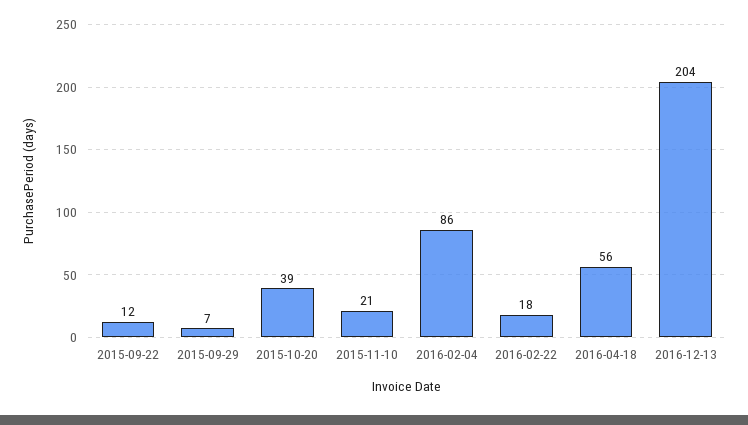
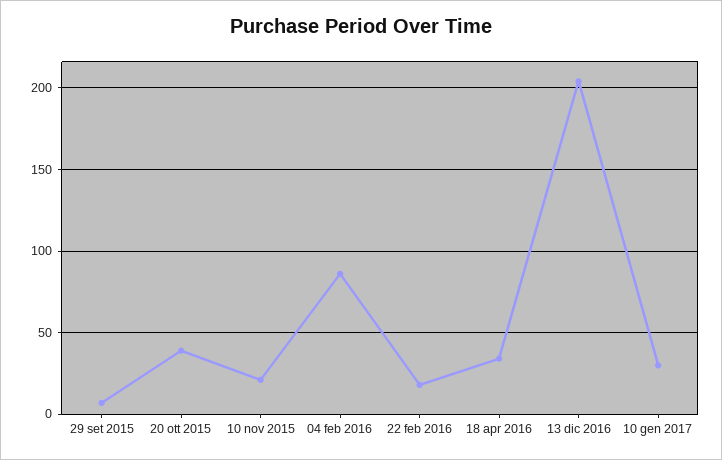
2015-09-22: 12 -> none
2016-04-18: 56 -> 35
10 gen 2017: none -> 30

